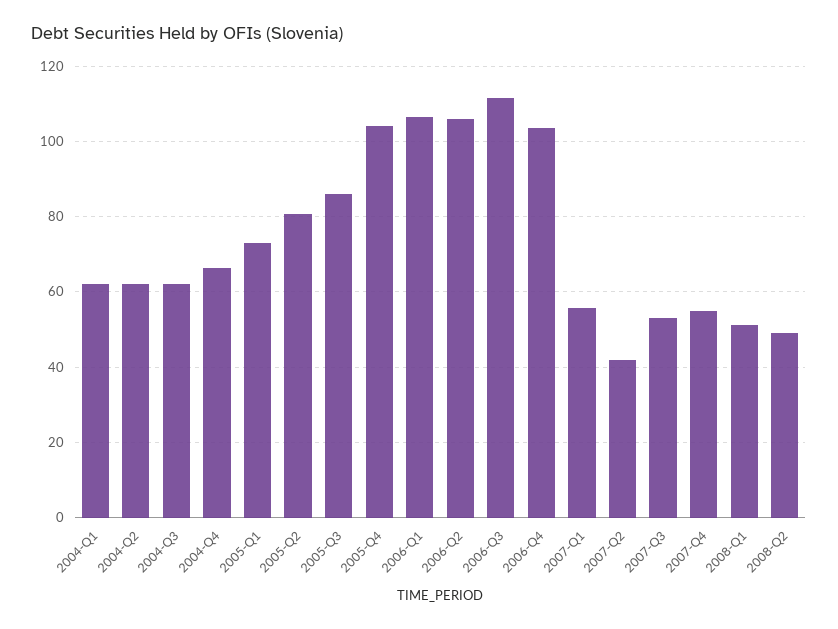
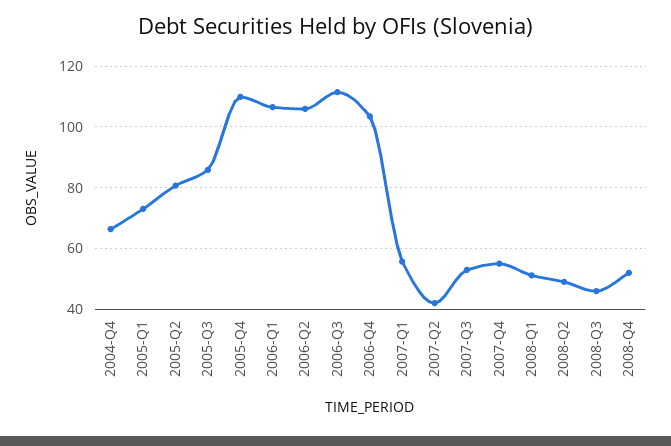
2004-Q1: 62 -> none
2004-Q2: 62 -> none
2004-Q3: 62 -> none
2005-Q4: 104 -> 110
2008-Q3: none -> 46
2008-Q4: none -> 52

